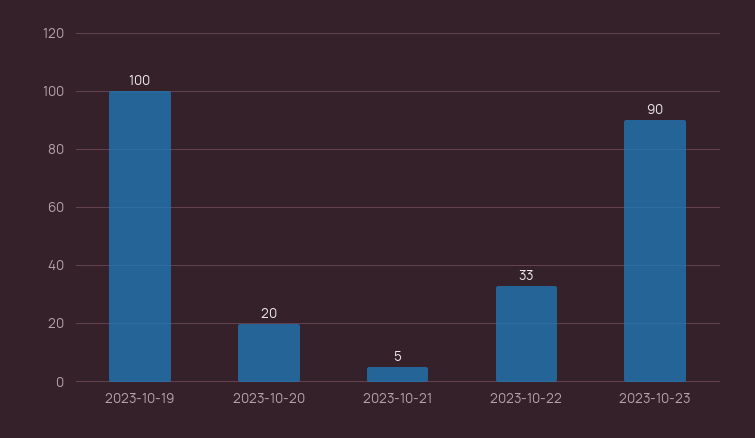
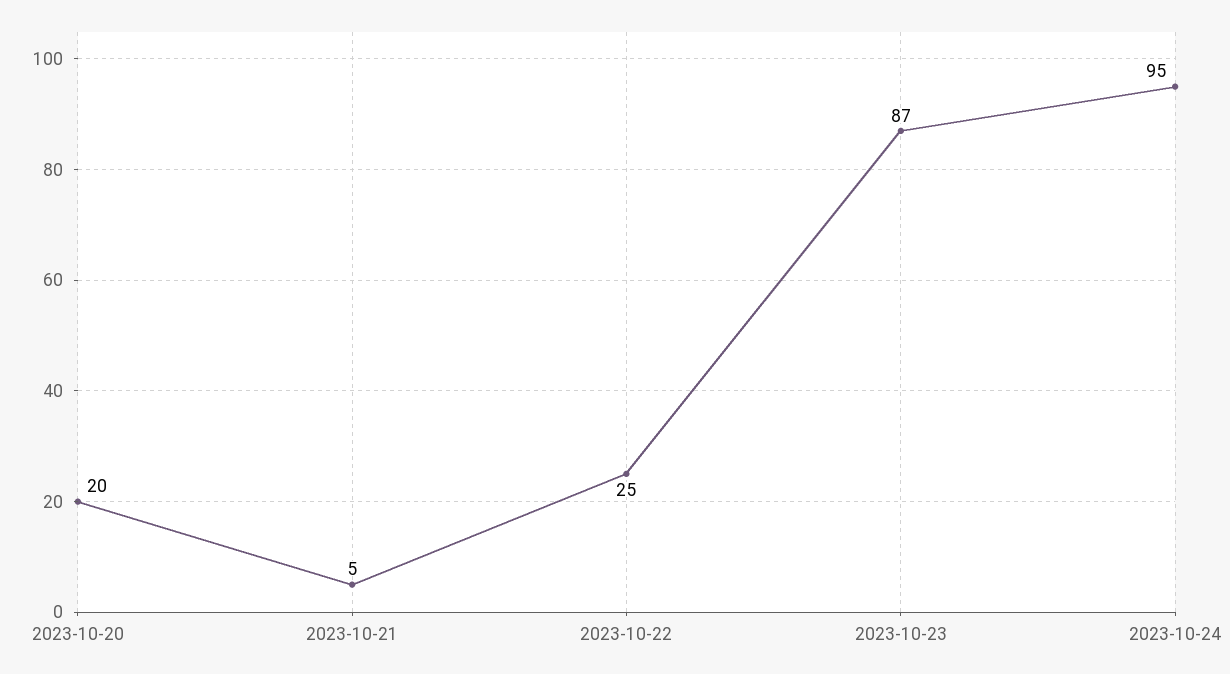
2023-10-19: 100 -> none
2023-10-22: 33 -> 25
2023-10-23: 90 -> 87
2023-10-24: none -> 95

